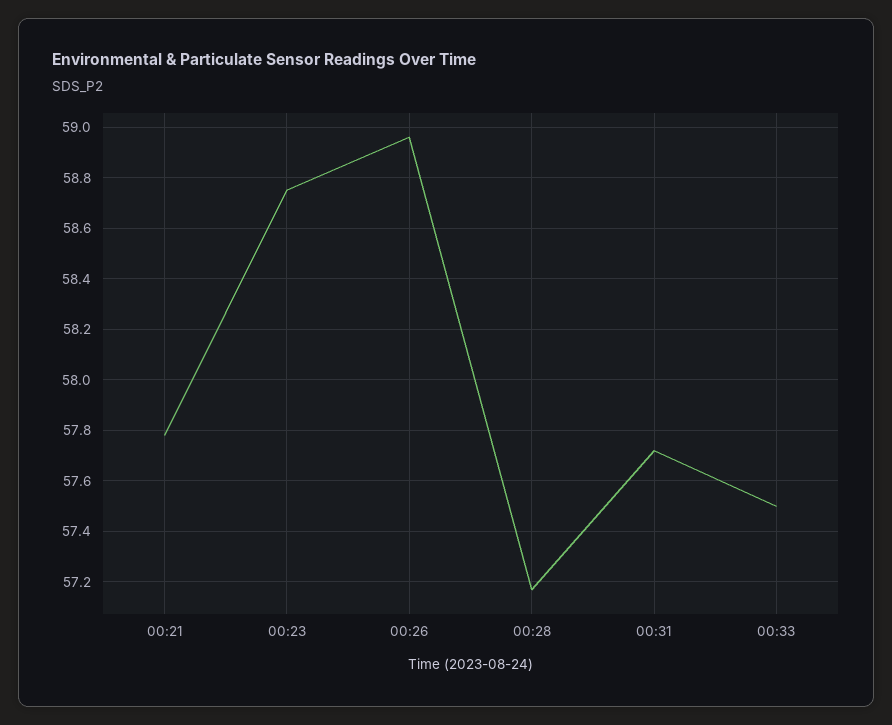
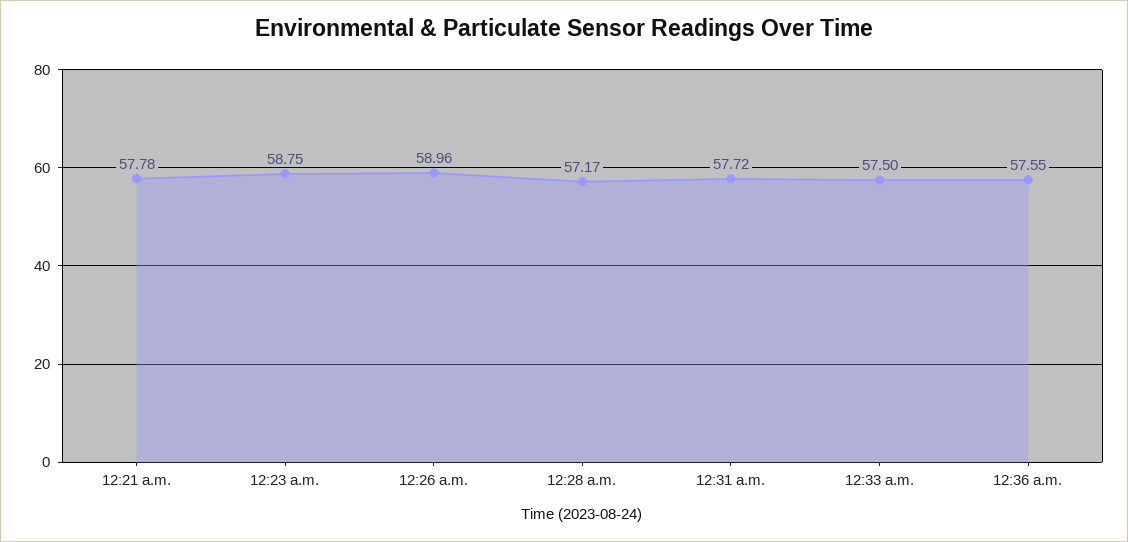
12:36 a.m.: none -> 57.55

